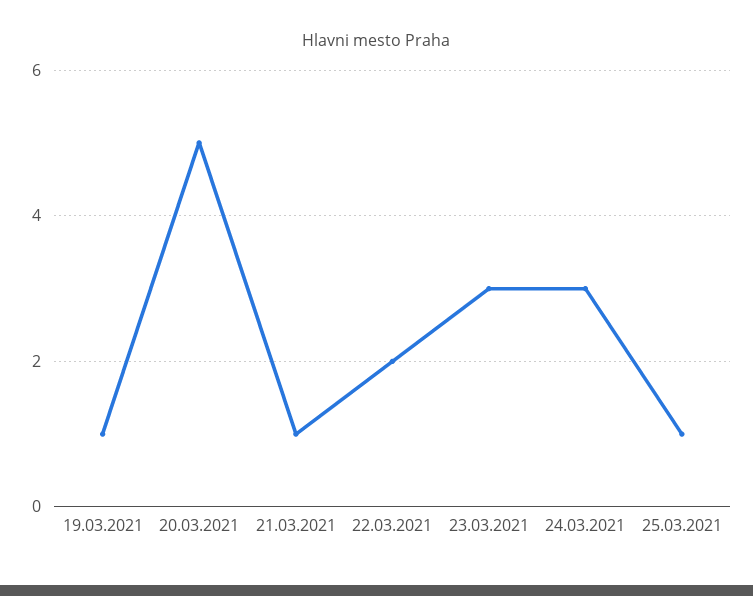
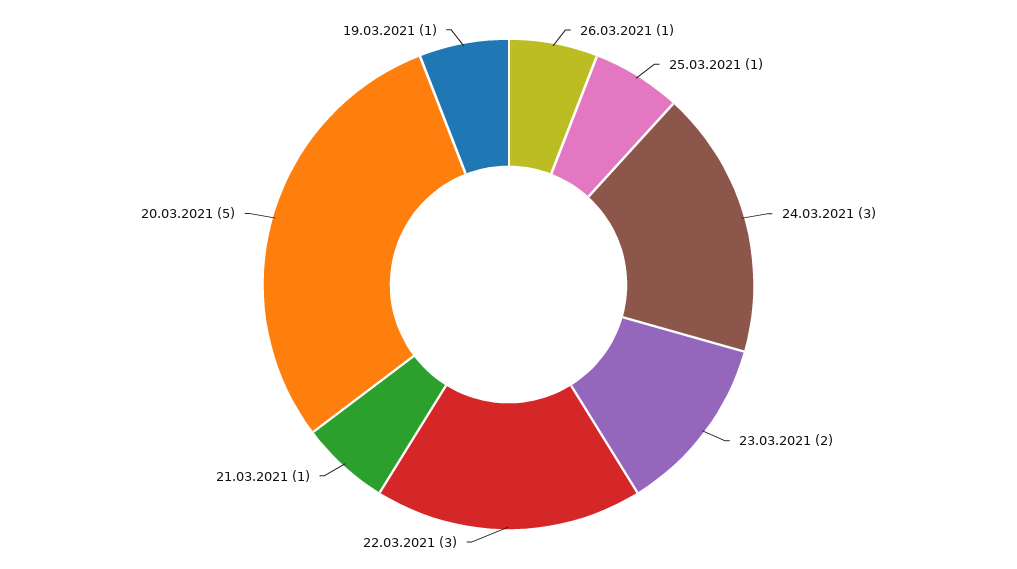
22.03.2021: 2 -> 3
23.03.2021: 3 -> 2
26.03.2021: none -> 1

